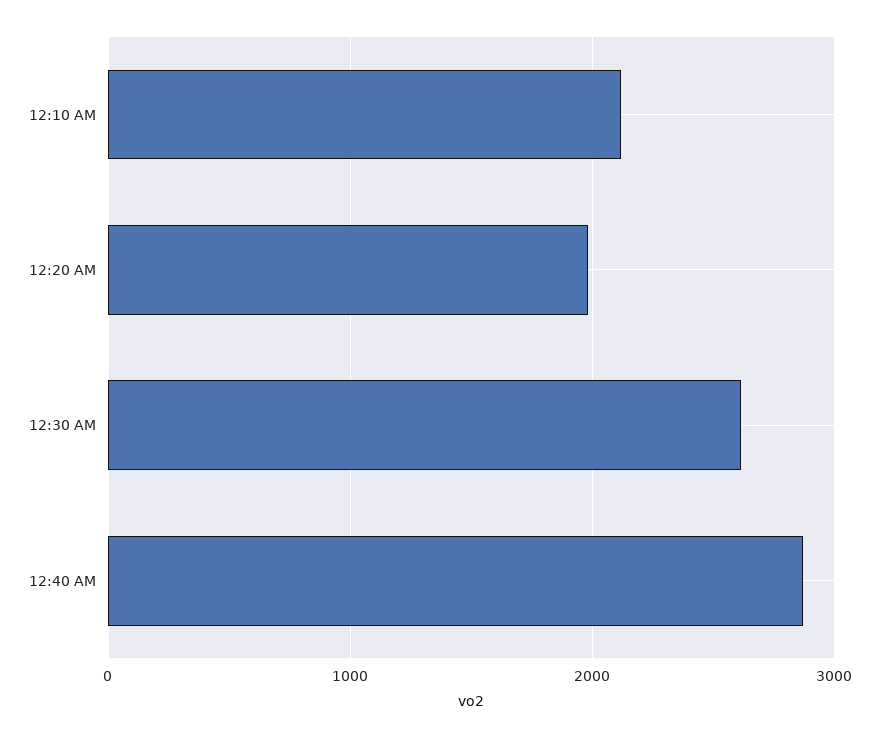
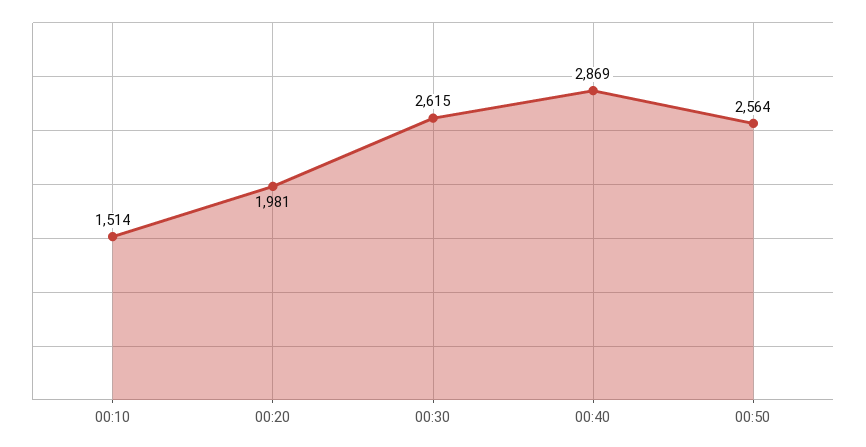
12:10 AM: 2100 -> 1514
00:50: none -> 2564

